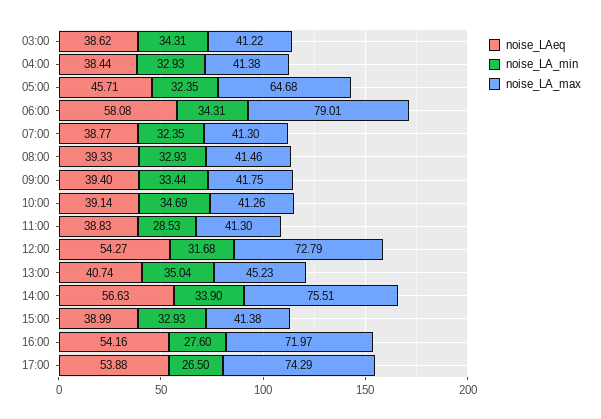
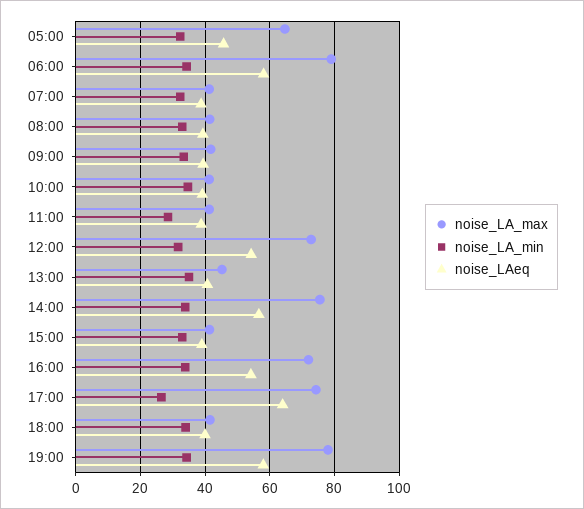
noise_LAeq, 03:00: 38.62 -> none
noise_LA_min, 03:00: 34.31 -> none
noise_LA_max, 03:00: 41.22 -> none
noise_LAeq, 04:00: 38.44 -> none
noise_LA_min, 04:00: 32.93 -> none
noise_LA_max, 04:00: 41.38 -> none
noise_LA_min, 16:00: 27.6 -> 34
noise_LAeq, 17:00: 53.88 -> 64
noise_LA_max, 18:00: none -> 42
noise_LA_min, 18:00: none -> 34
noise_LAeq, 18:00: none -> 40
noise_LA_max, 19:00: none -> 78
noise_LA_min, 19:00: none -> 34
noise_LAeq, 19:00: none -> 58

